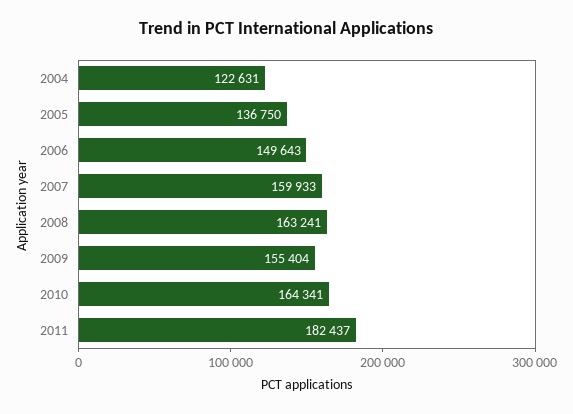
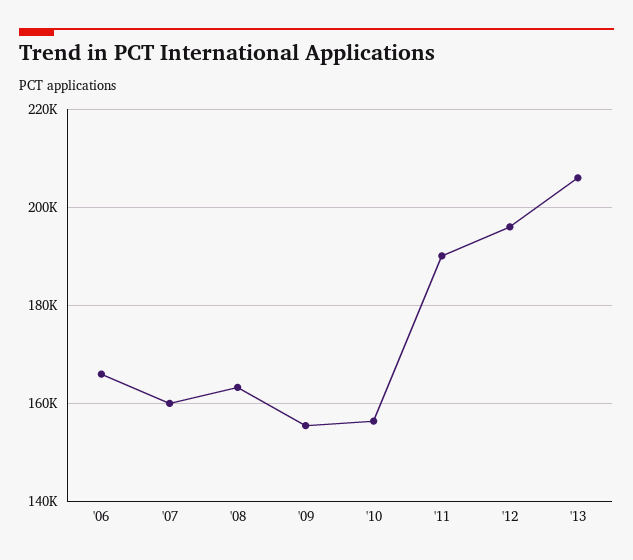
2004: 122631 -> none
2005: 136750 -> none
2006: 149643 -> 166000
2010: 164341 -> 156000
2011: 182437 -> 190000
'12: none -> 196000
'13: none -> 206000

